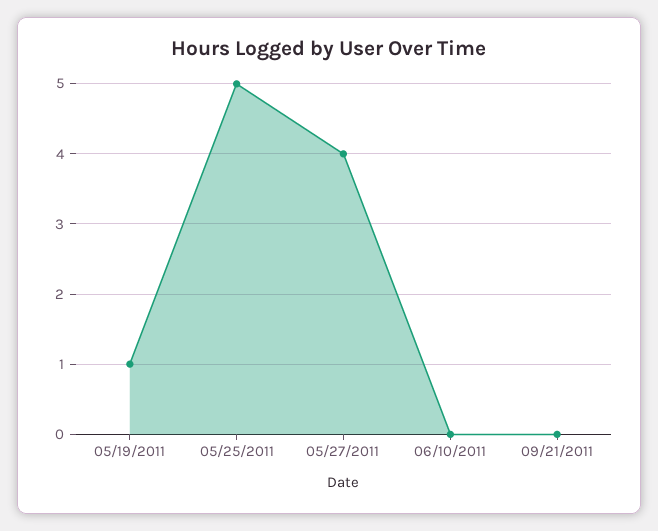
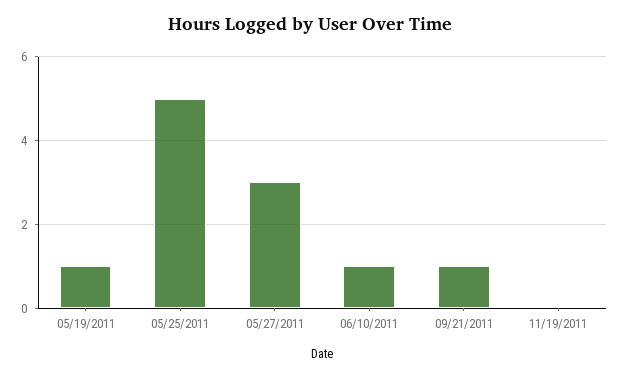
05/27/2011: 4 -> 3
06/10/2011: 0 -> 1
09/21/2011: 0 -> 1
11/19/2011: none -> 0

